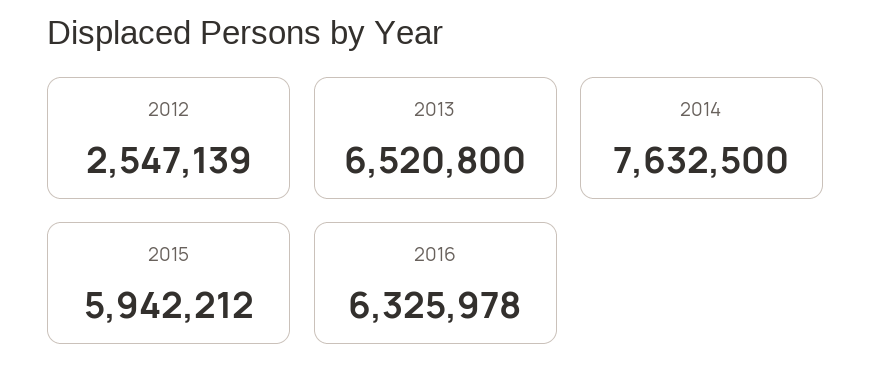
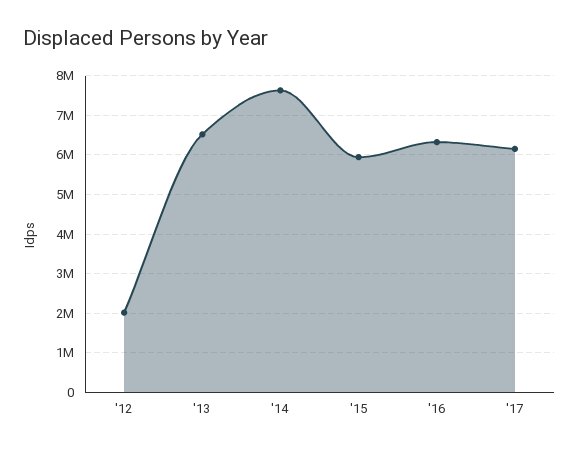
2012: 2547139 -> 2000000
'17: none -> 6200000

